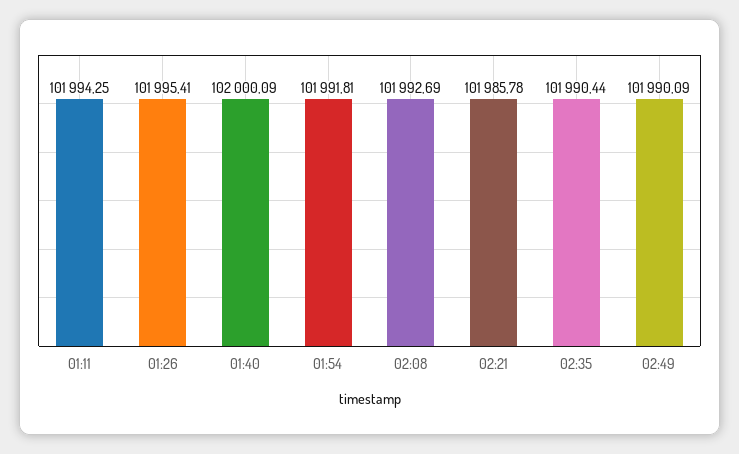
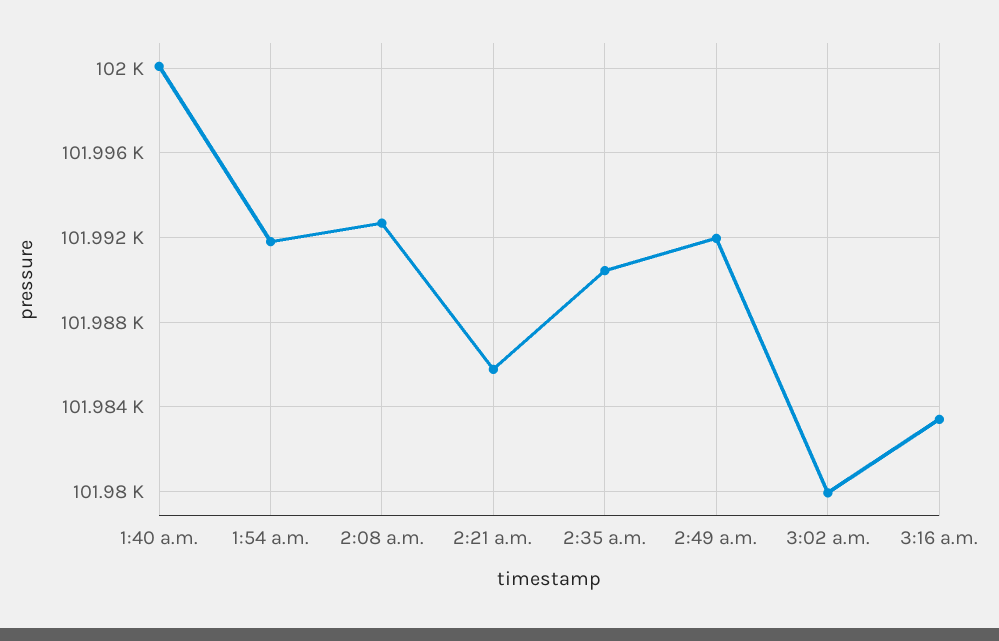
01:11: 101994.25 -> none
01:26: 101995.41 -> none
02:49: 101990.09 -> 101992
3:02 a.m.: none -> 101980
3:16 a.m.: none -> 101983.5

